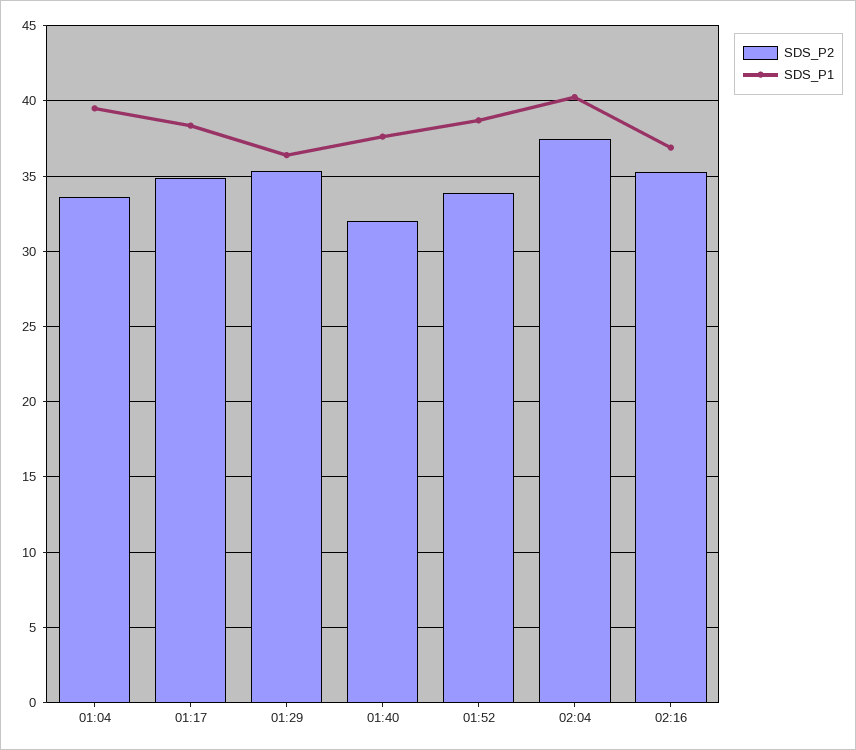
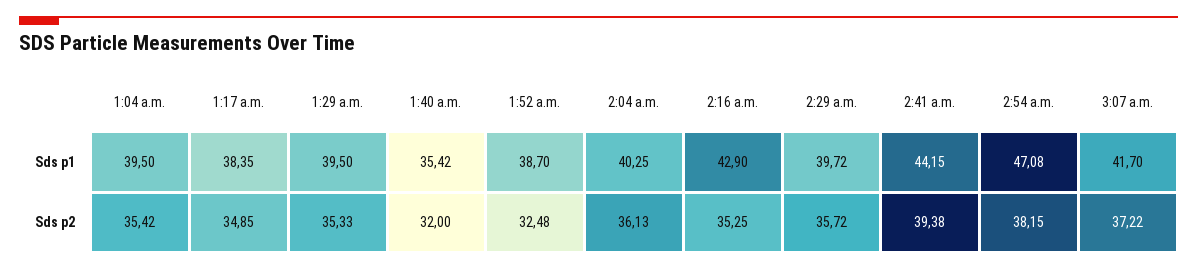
SDS_P2, 01:04: 33.5 -> 35.42
SDS_P1, 01:29: 36.5 -> 39.5
SDS_P1, 01:40: 37.5 -> 35.42
SDS_P2, 01:52: 34 -> 32.48
SDS_P2, 02:04: 37.5 -> 36.13
SDS_P1, 02:16: 37 -> 42.9
SDS_P1, 2:29 a.m.: none -> 39.72
SDS_P1, 2:41 a.m.: none -> 44.15
SDS_P1, 2:54 a.m.: none -> 47.08
SDS_P1, 3:07 a.m.: none -> 41.7
SDS_P2, 2:29 a.m.: none -> 35.72
SDS_P2, 2:41 a.m.: none -> 39.38
SDS_P2, 2:54 a.m.: none -> 38.15
SDS_P2, 3:07 a.m.: none -> 37.22

